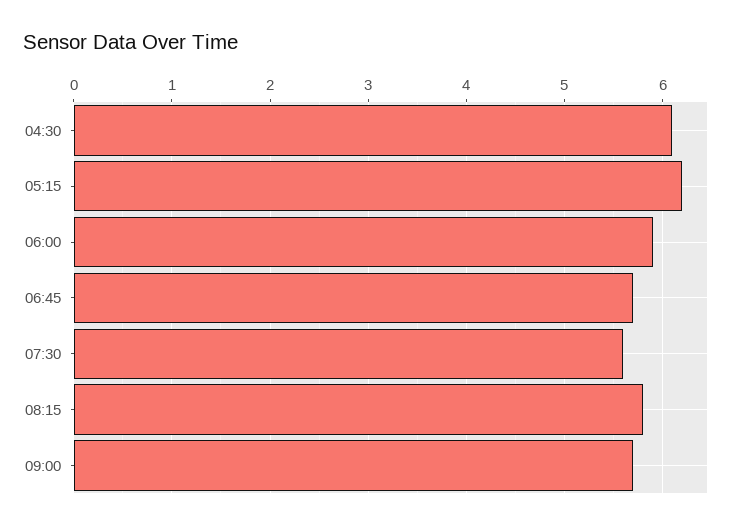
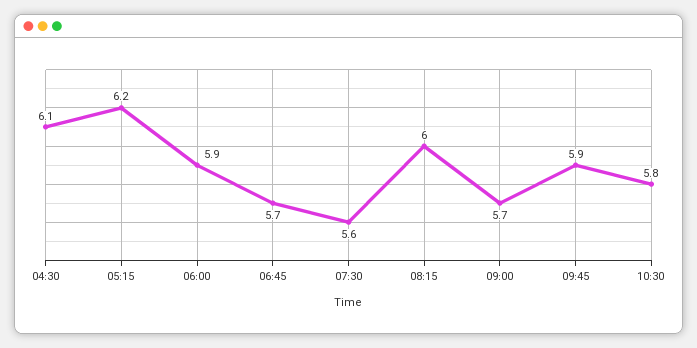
08:15: 5.8 -> 6
09:45: none -> 5.9
10:30: none -> 5.8

